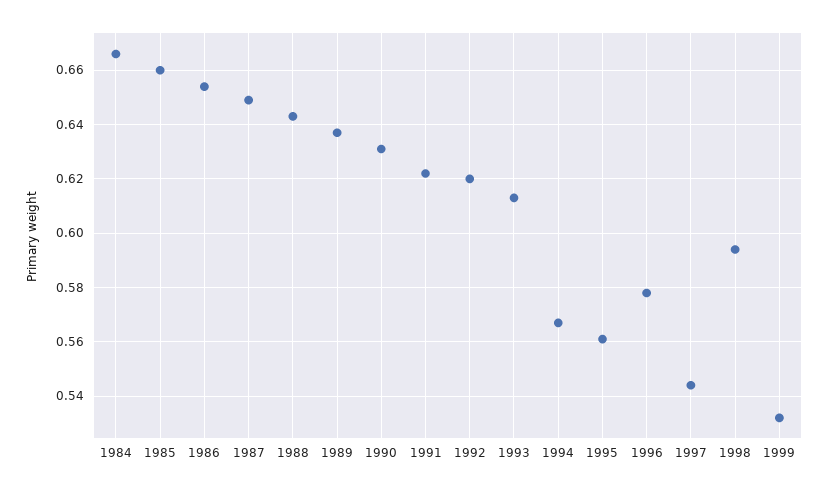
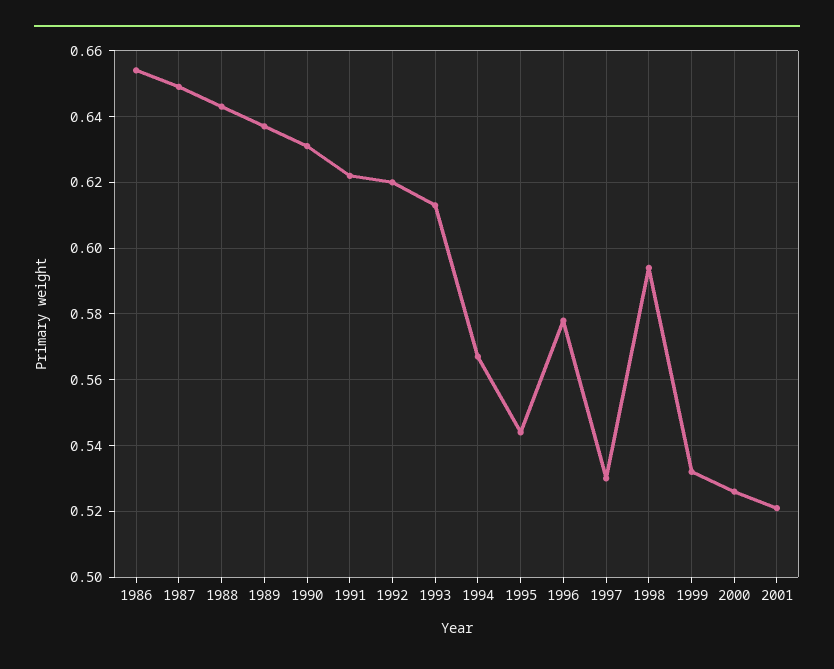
1984: 0.665 -> none
1985: 0.66 -> none
1995: 0.56 -> 0.545
1997: 0.545 -> 0.53
2000: none -> 0.525
2001: none -> 0.52

